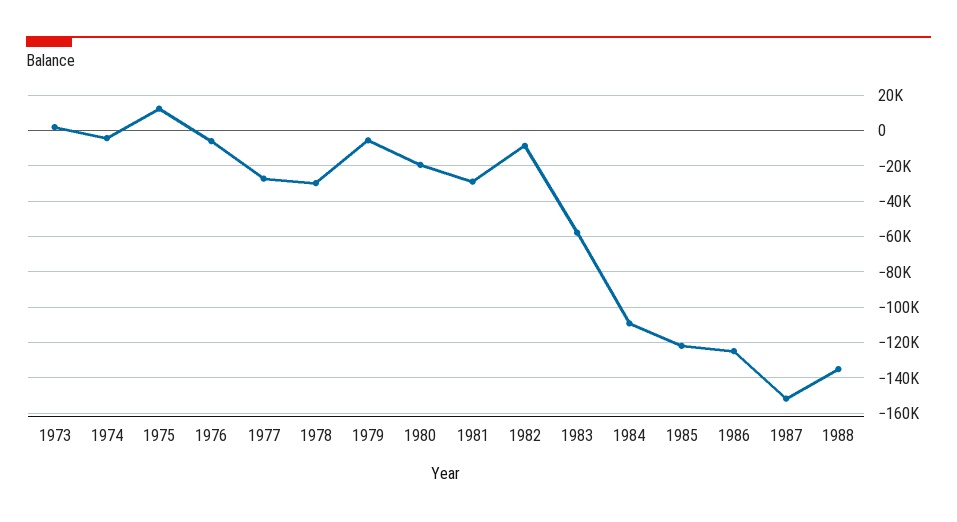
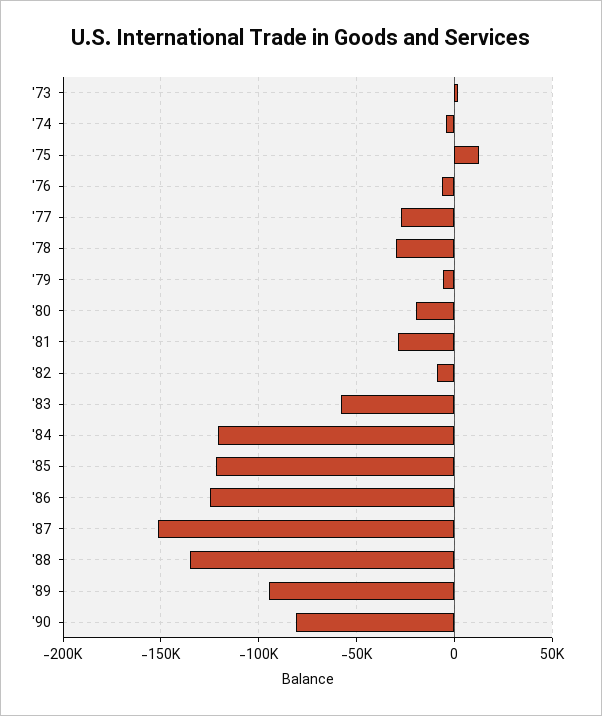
1984: -110000 -> -120000
'89: none -> -95000
'90: none -> -80000

